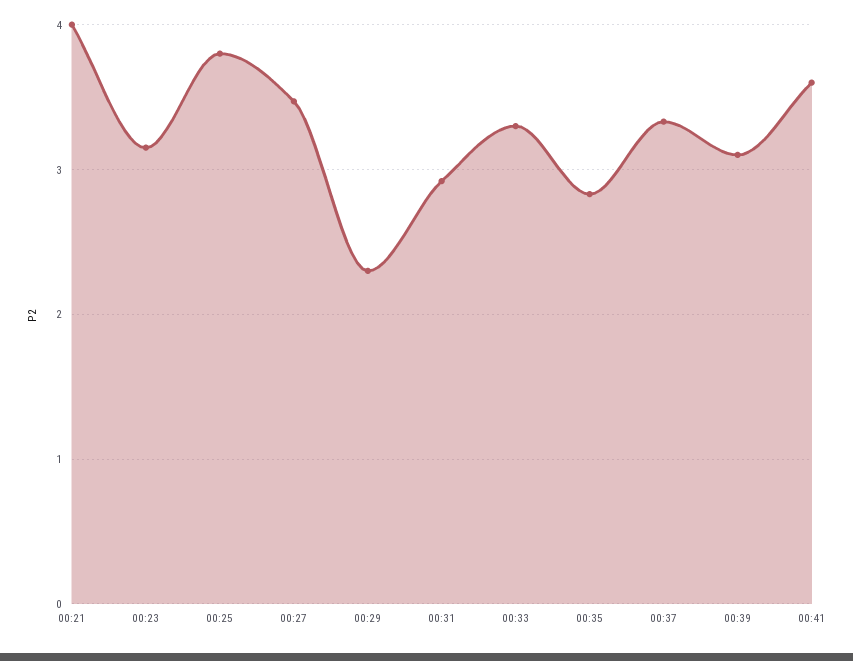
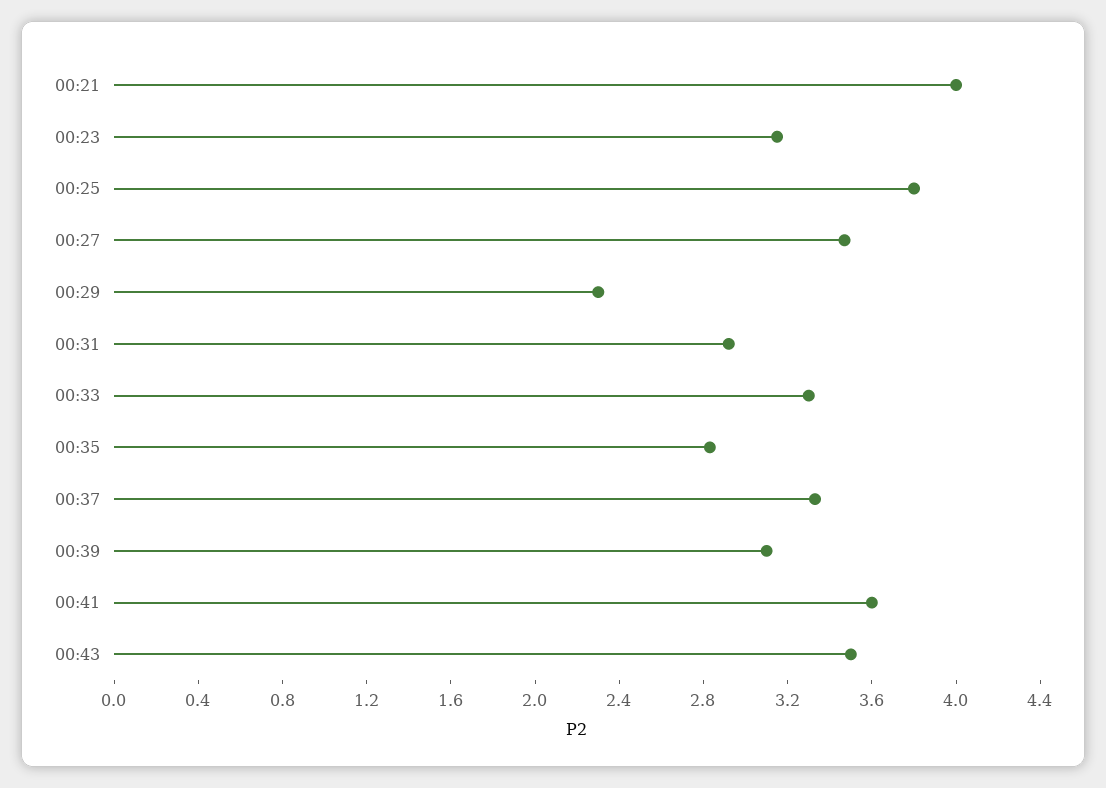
00:43: none -> 3.5

